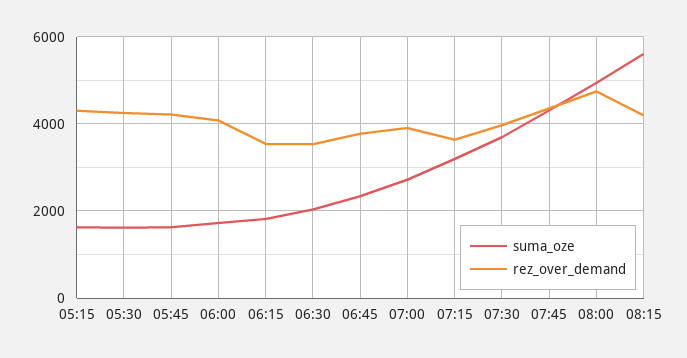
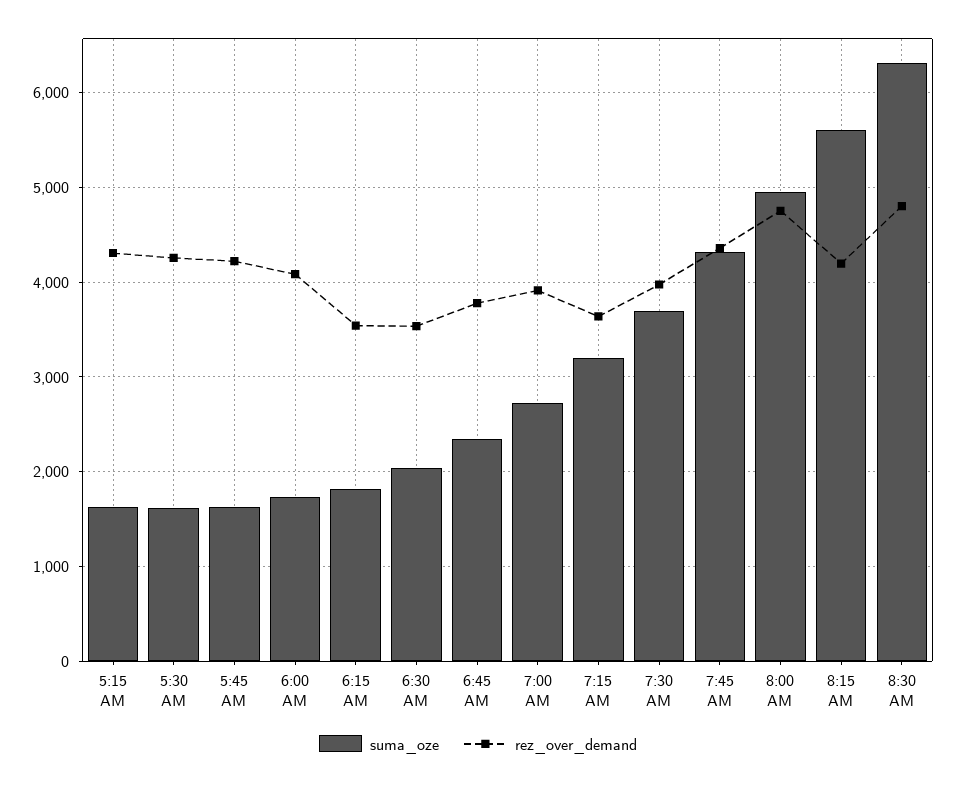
suma_oze, 8:30 AM: none -> 6300
rez_over_demand, 8:30 AM: none -> 4800

